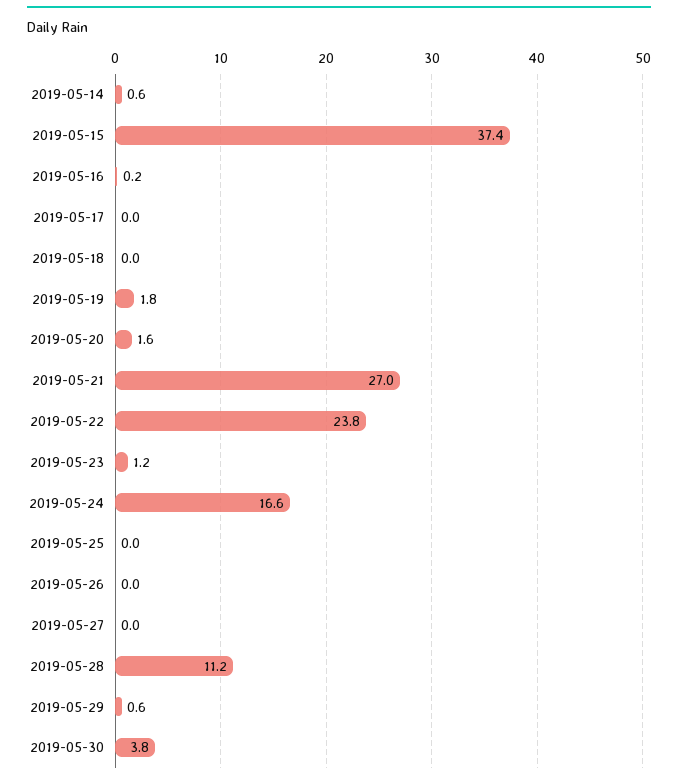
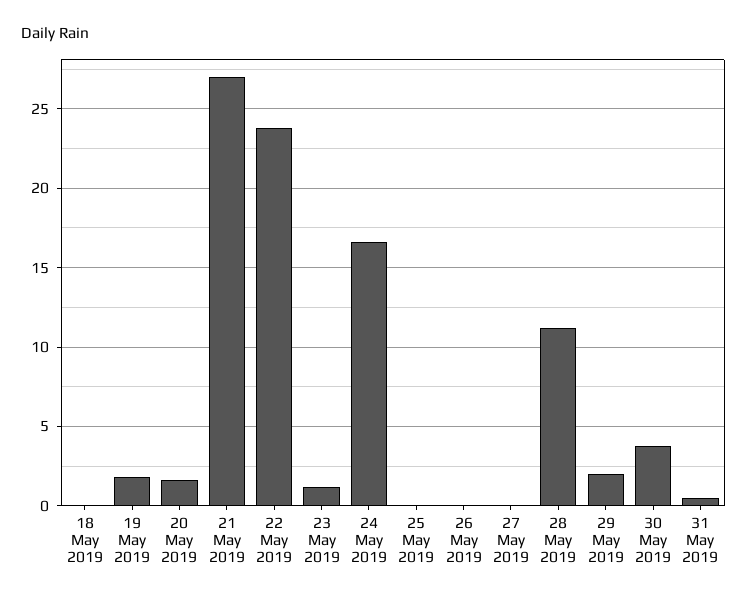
2019-05-14: 0.6 -> none
2019-05-15: 37.4 -> none
2019-05-16: 0.2 -> none
2019-05-17: 0 -> none
2019-05-29: 0.6 -> 2
31 May 2019: none -> 0.5

